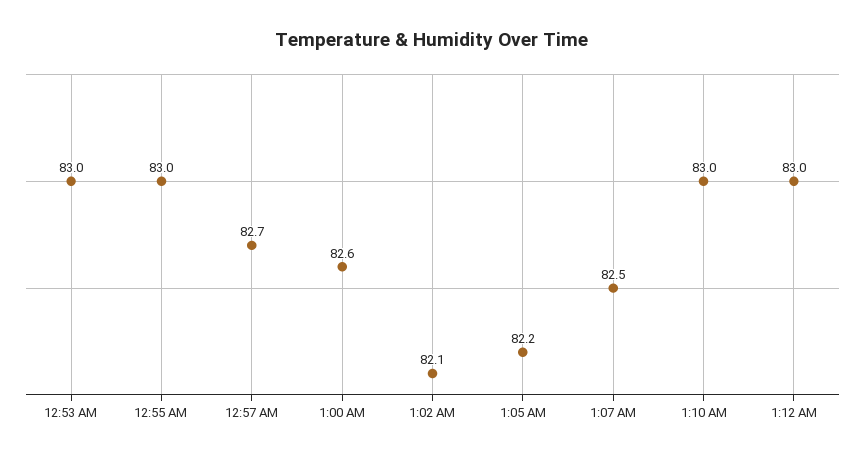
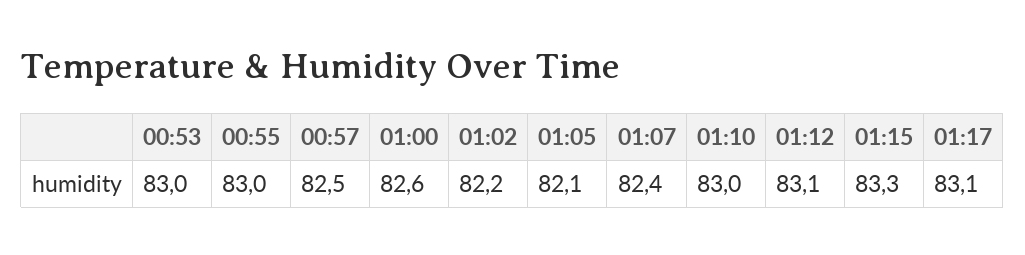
12:57 AM: 82.7 -> 82.5
1:02 AM: 82.1 -> 82.2
1:05 AM: 82.2 -> 82.1
1:07 AM: 82.5 -> 82.4
1:12 AM: 83 -> 83.1
01:15: none -> 83.3
01:17: none -> 83.1

